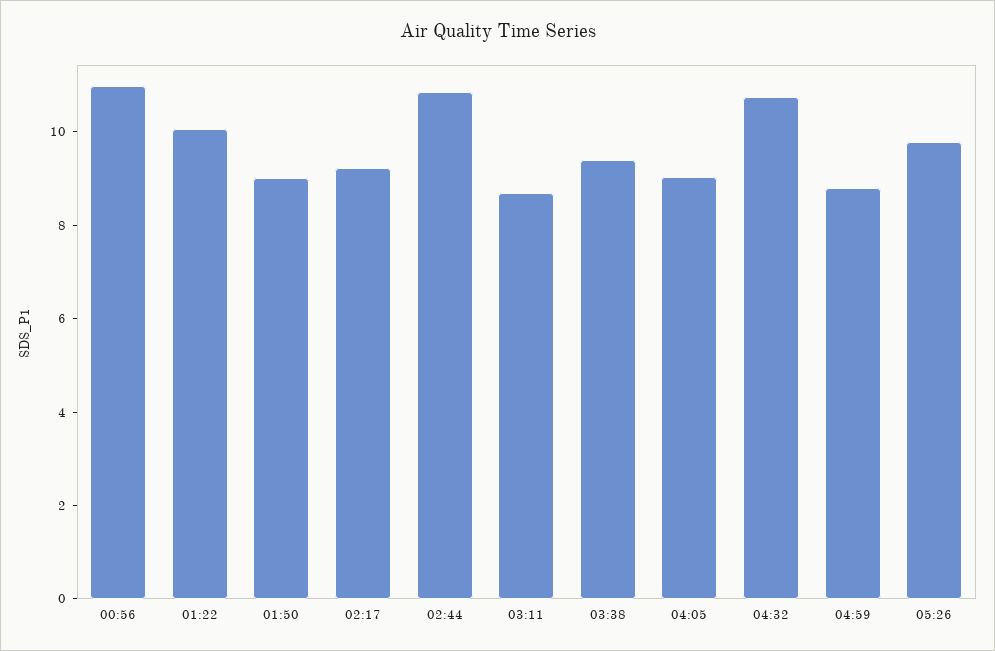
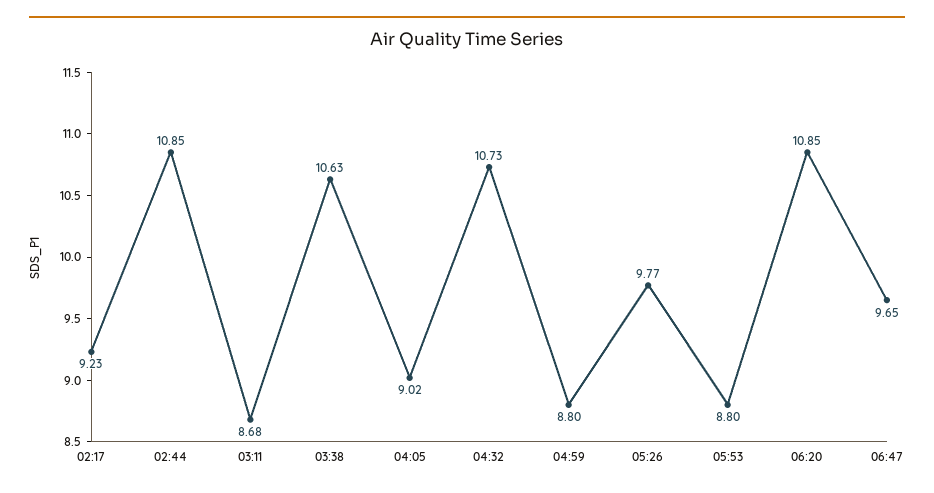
00:56: 11 -> none
01:22: 10 -> none
01:50: 9 -> none
03:38: 9.5 -> 10.63
05:53: none -> 8.8
06:20: none -> 10.85
06:47: none -> 9.65

